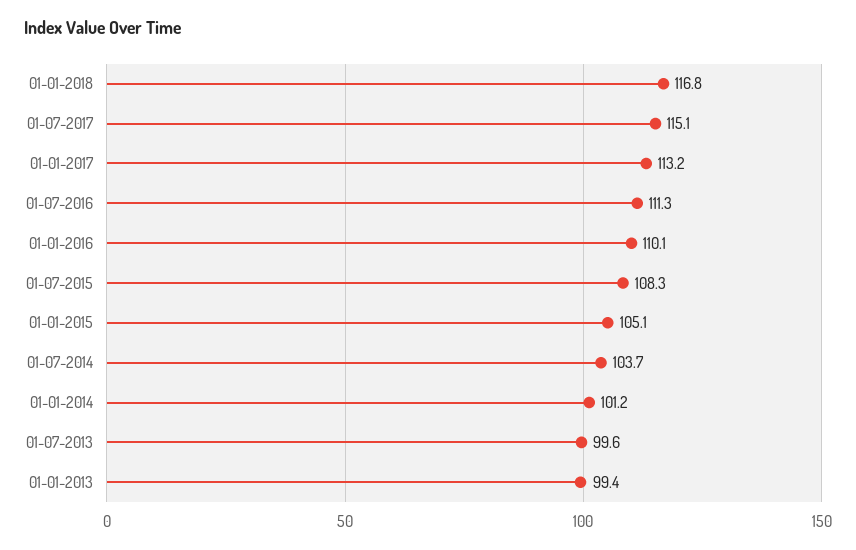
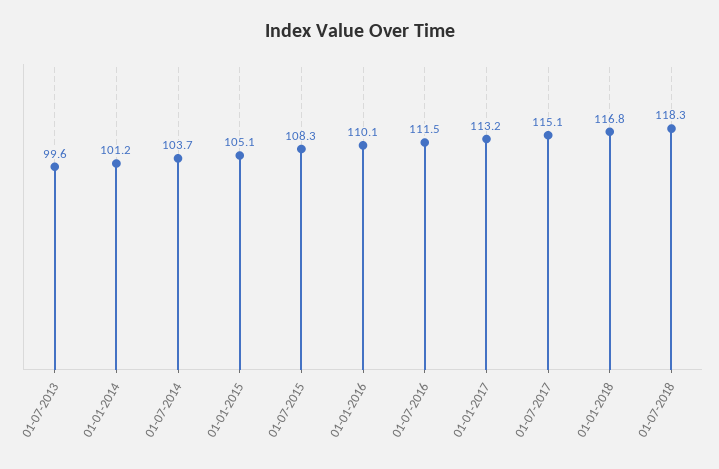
01-07-2016: 111.3 -> 111.5
01-01-2013: 99.4 -> none
01-07-2018: none -> 118.3

